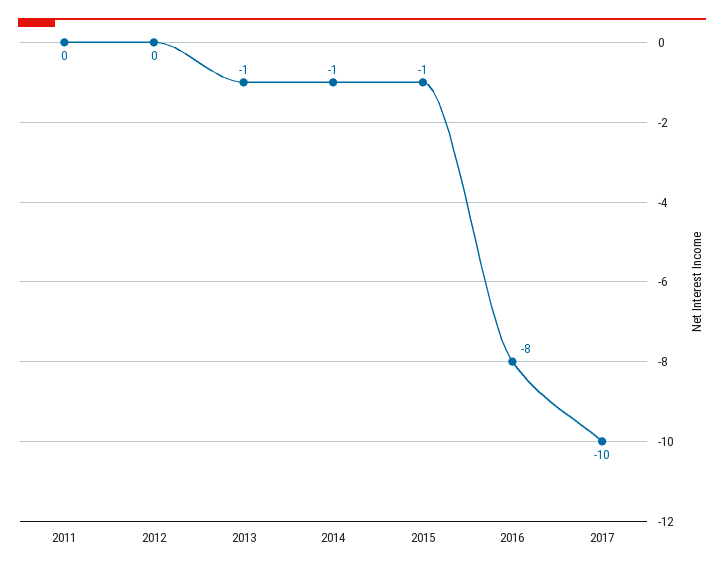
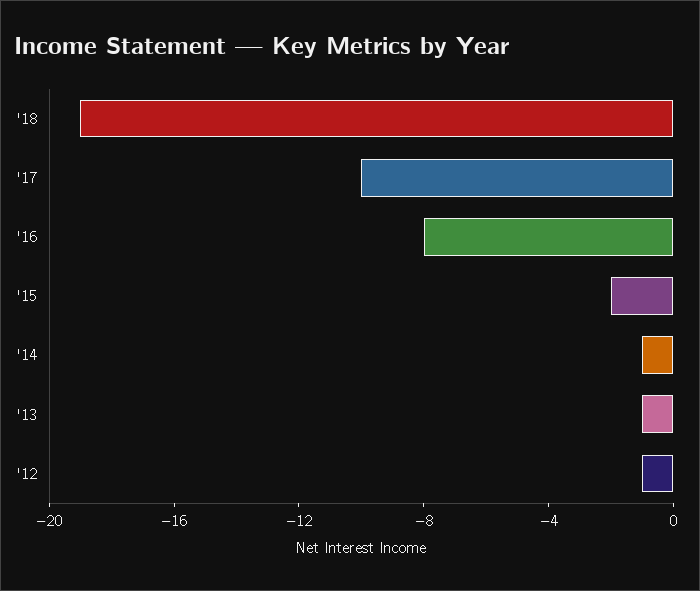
2011: 0 -> none
2012: 0 -> -1
2015: -1 -> -2
'18: none -> -19

